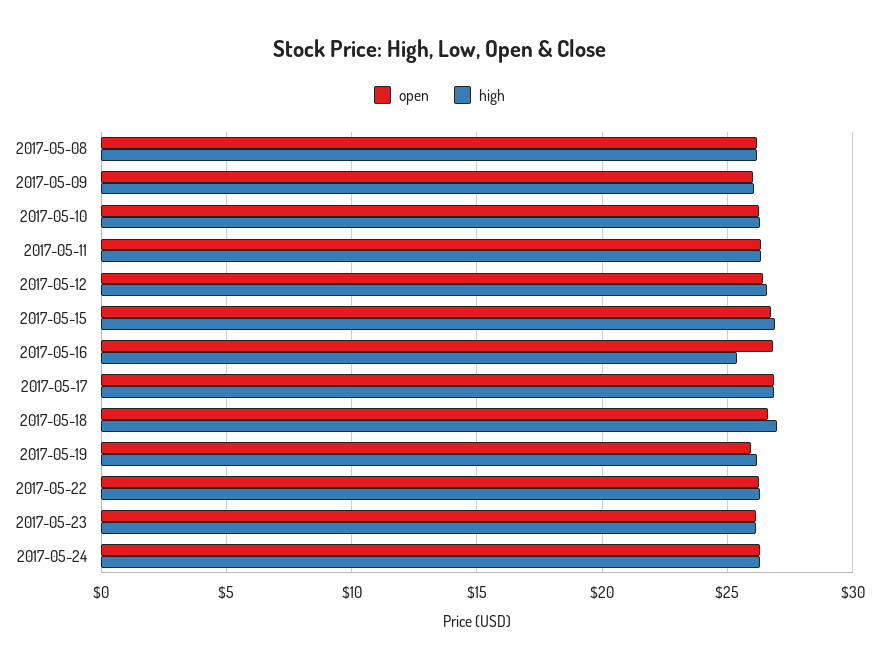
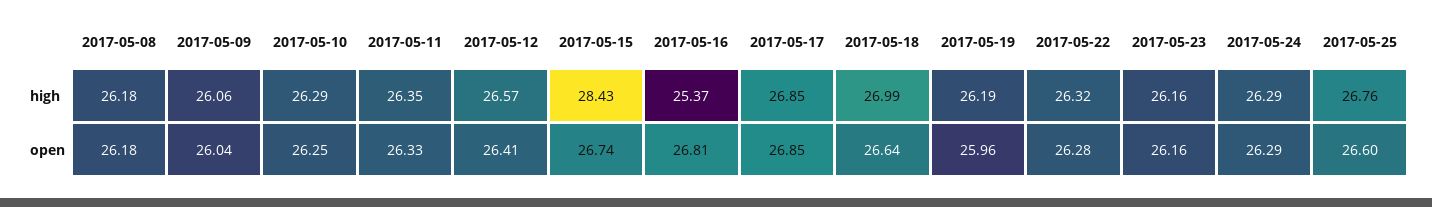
high, 2017-05-15: 27 -> 28.43
high, 2017-05-25: none -> 26.76
open, 2017-05-25: none -> 26.6

